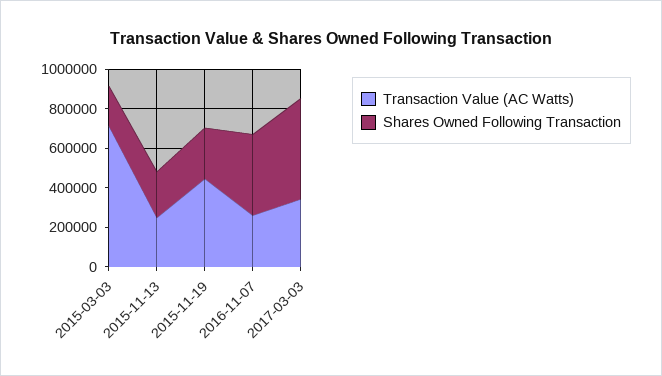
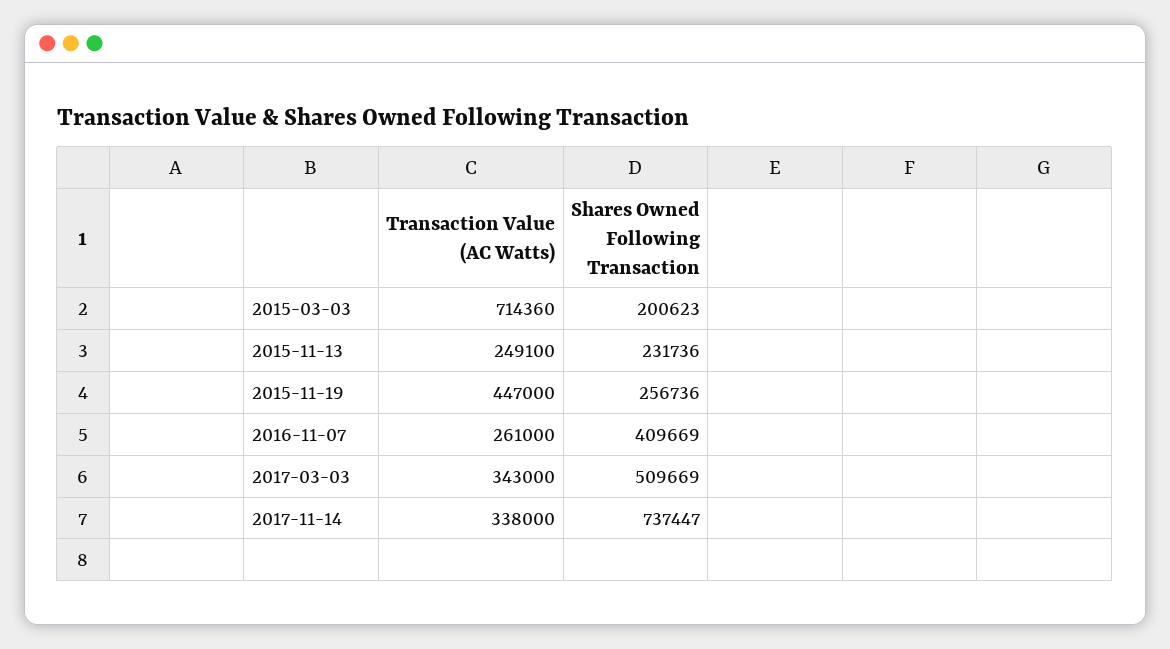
Transaction Value (AC Watts), 2017-11-14: none -> 338000
Shares Owned Following Transaction, 2017-11-14: none -> 737447

